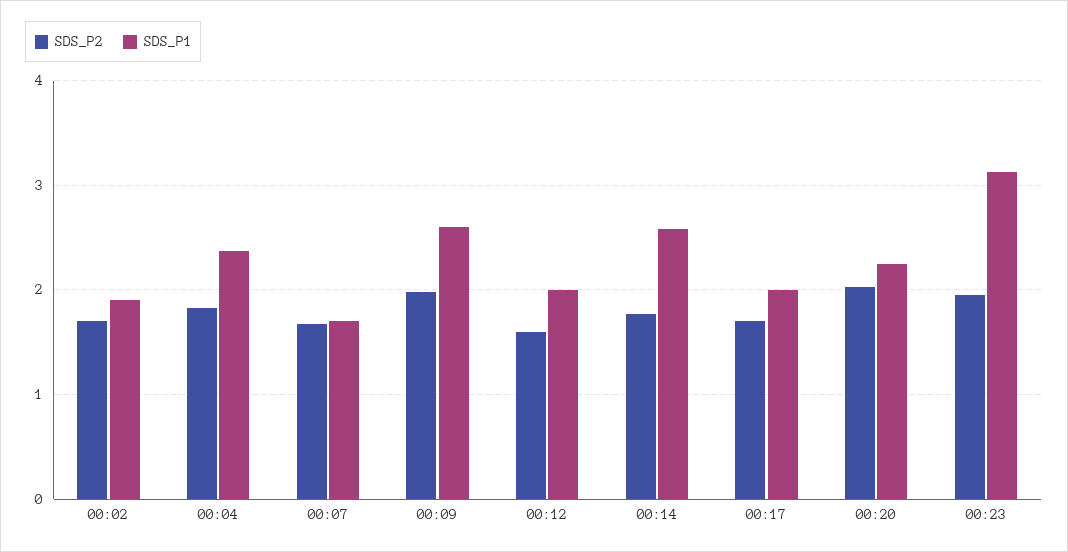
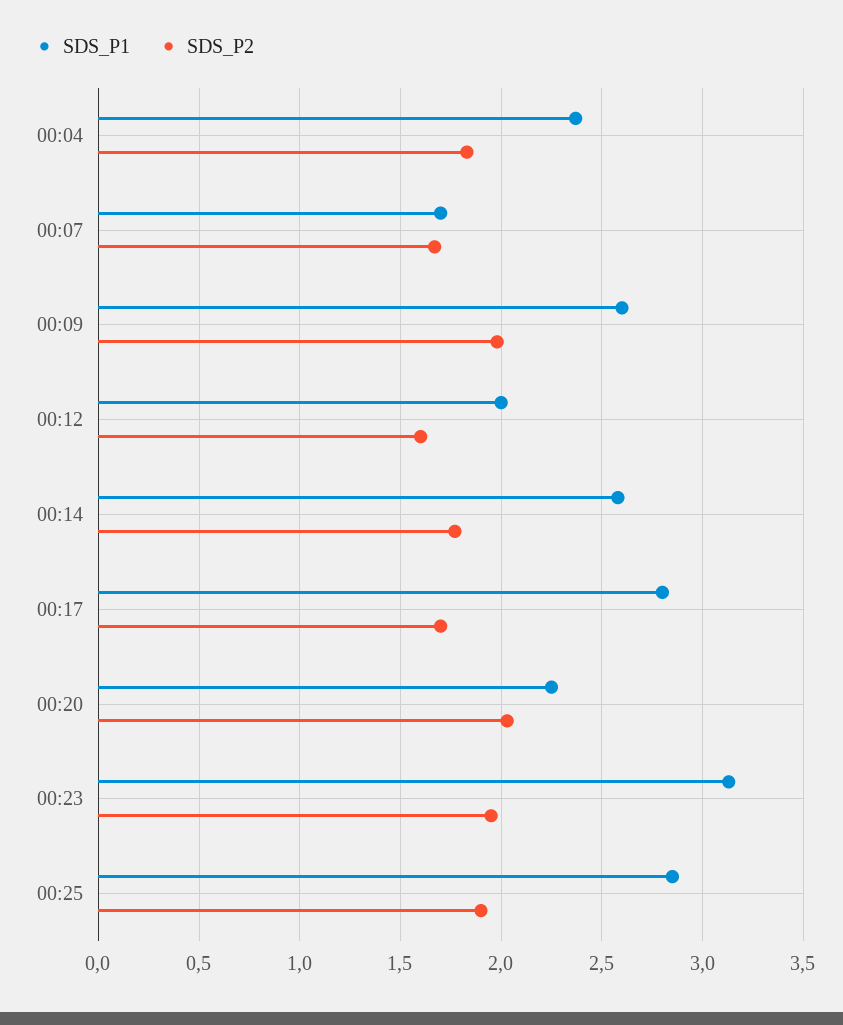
SDS_P2, 00:02: 1.7 -> none
SDS_P1, 00:02: 1.9 -> none
SDS_P1, 00:17: 2 -> 2.8
SDS_P1, 00:25: none -> 2.85
SDS_P2, 00:25: none -> 1.9

